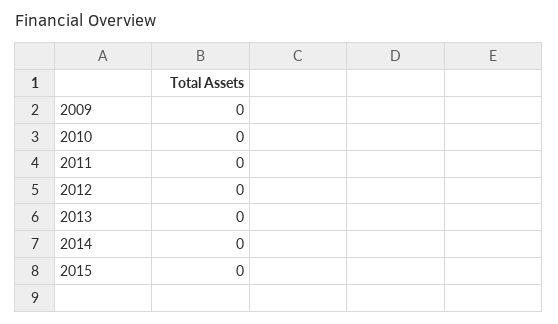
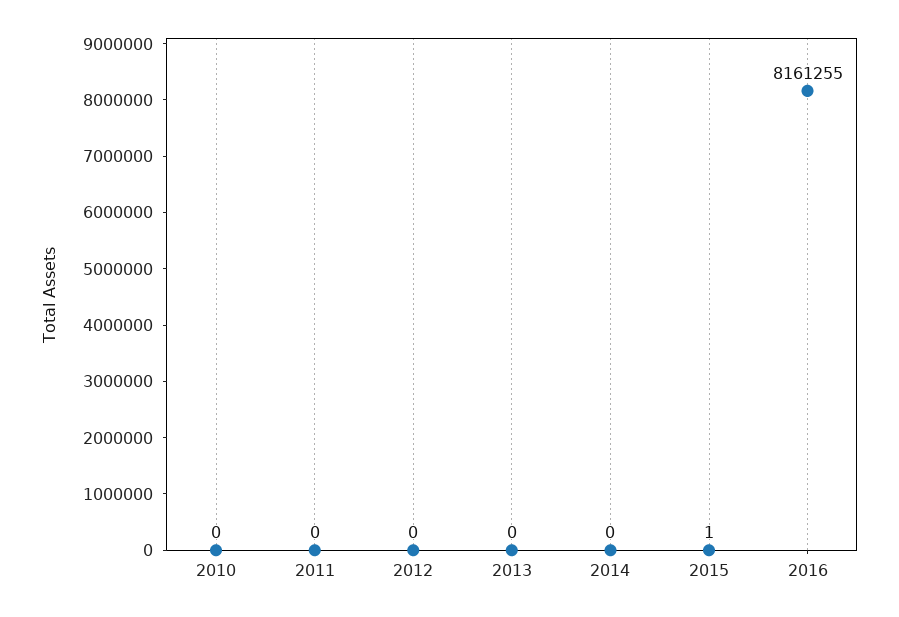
2009: 0 -> none
2015: 0 -> 1
2016: none -> 8161255

